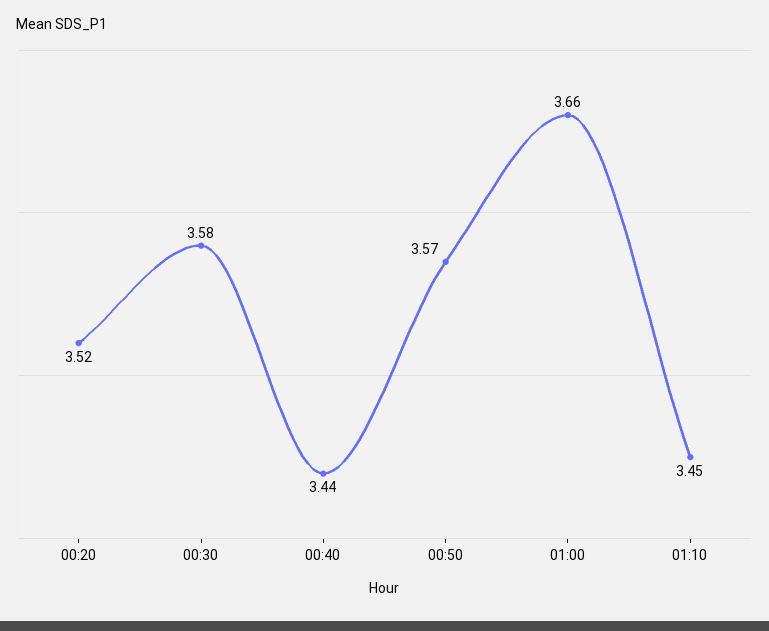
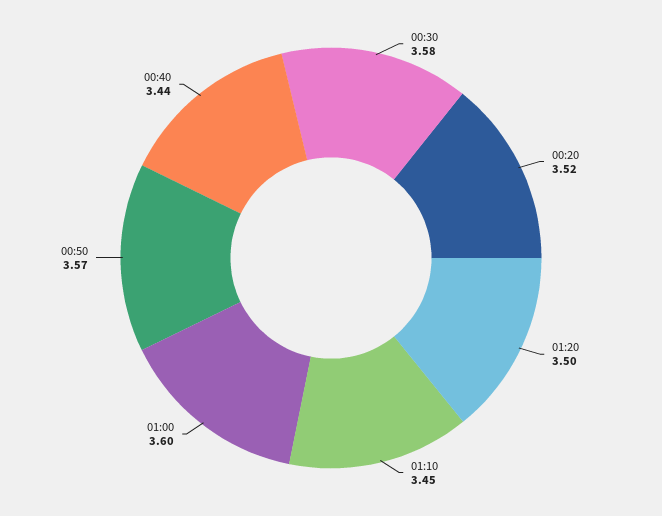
01:00: 3.66 -> 3.6
01:20: none -> 3.5

